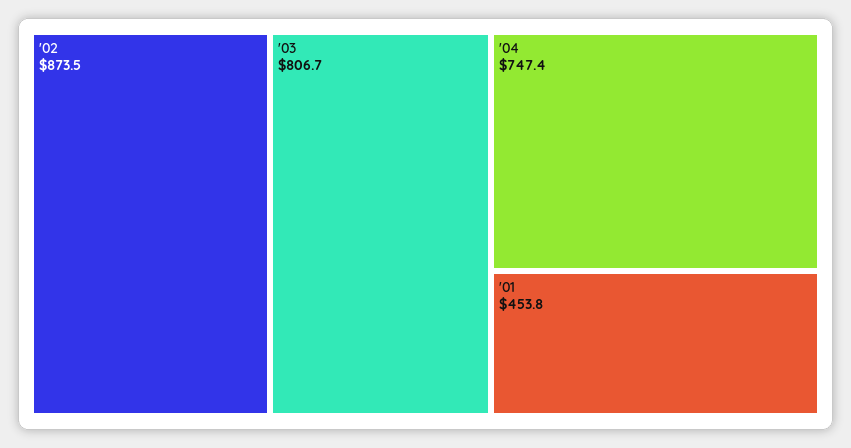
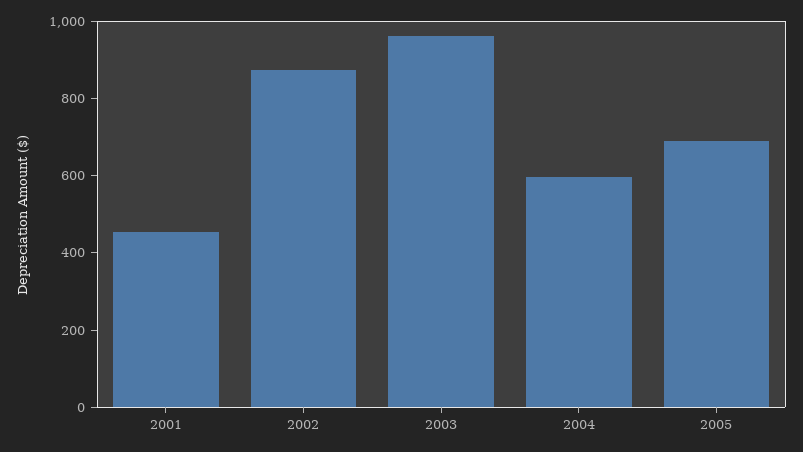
'03: 806.7 -> 950
'04: 747.4 -> 600
2005: none -> 700

